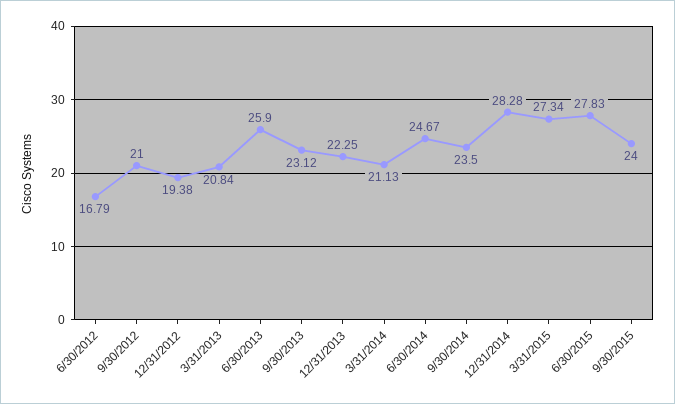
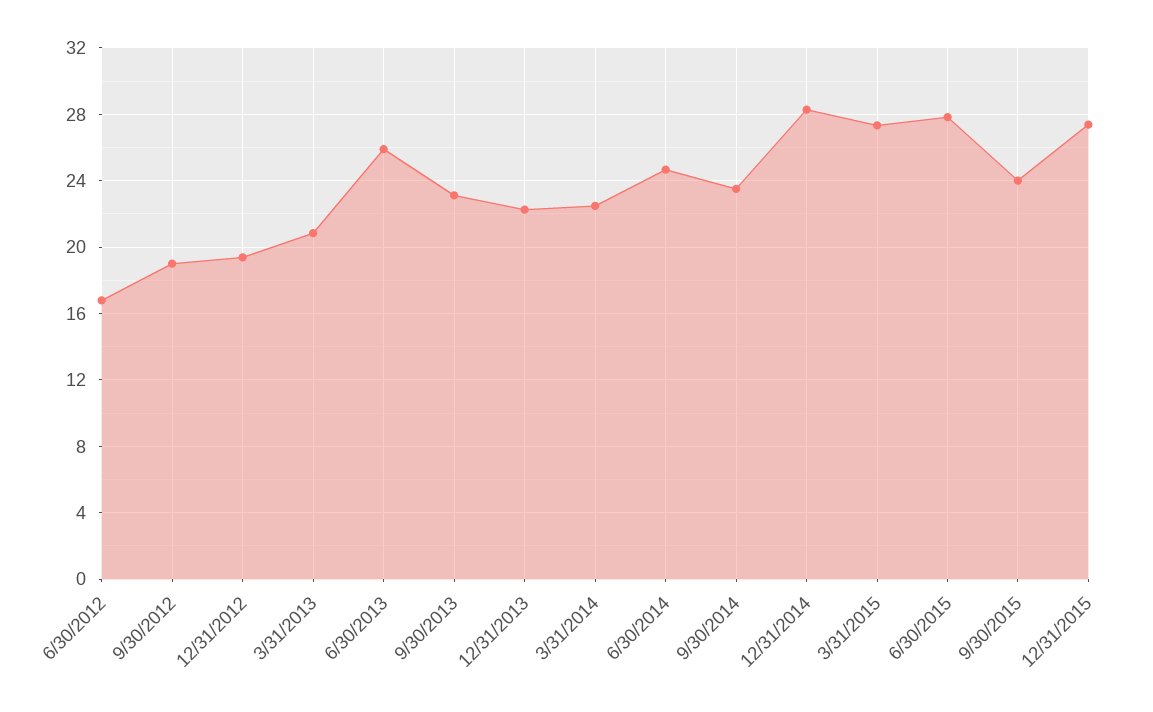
9/30/2012: 21 -> 19
3/31/2014: 21.13 -> 22.5
12/31/2015: none -> 27.5

